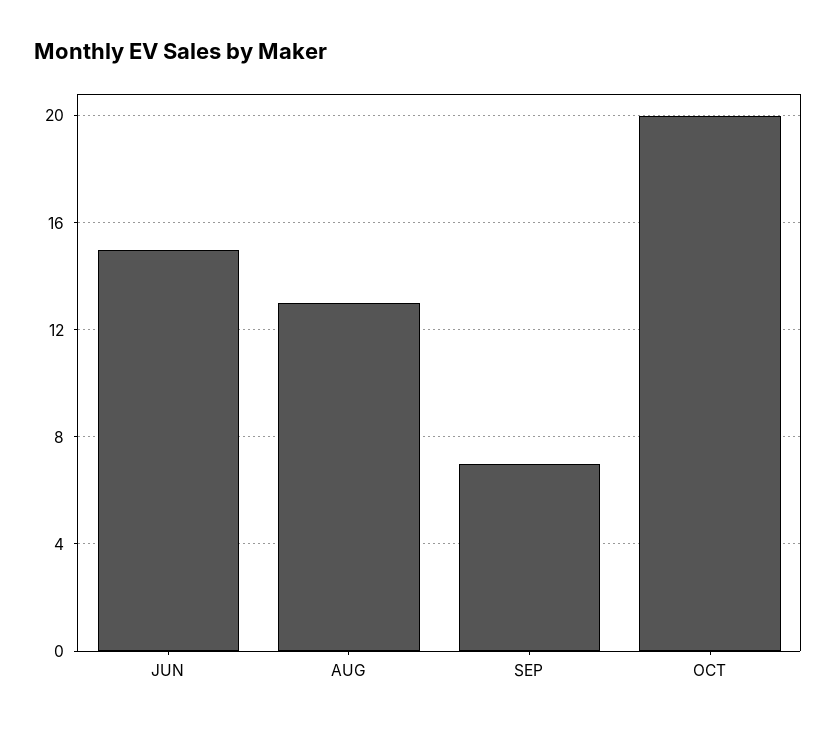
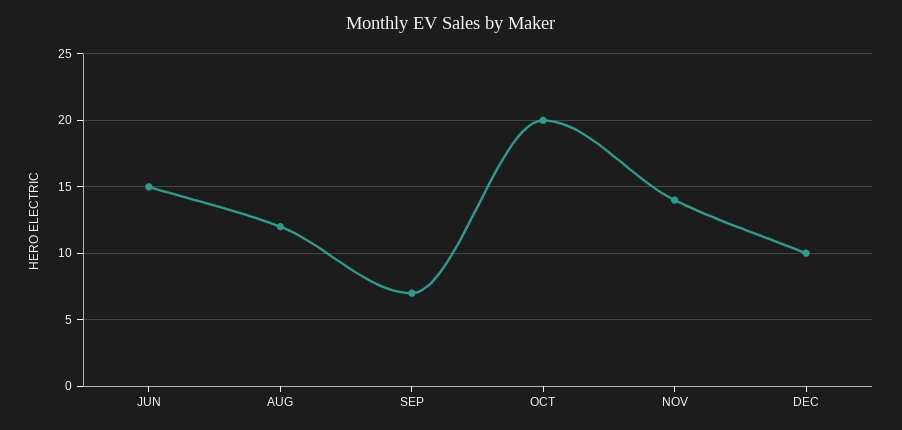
AUG: 13 -> 12
NOV: none -> 14
DEC: none -> 10

